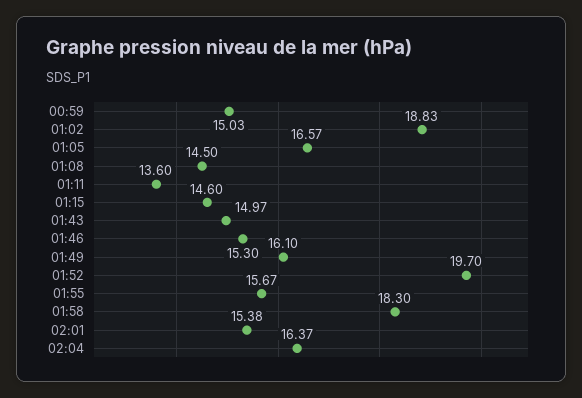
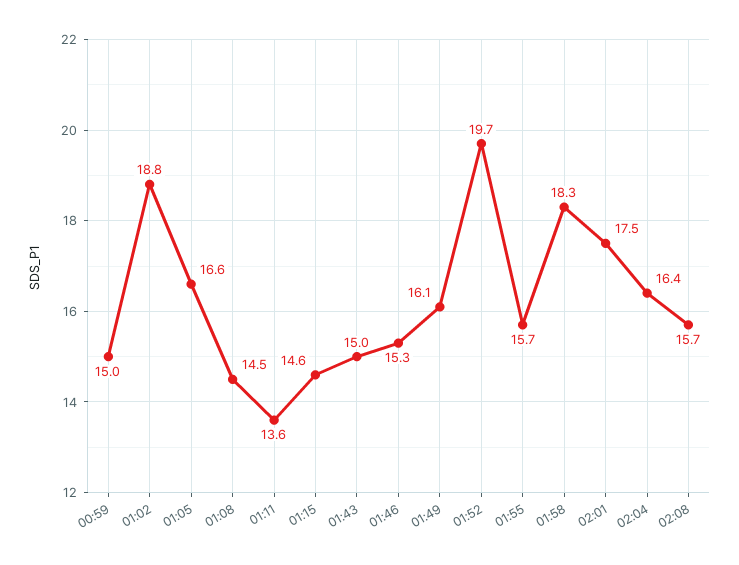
02:01: 15.38 -> 17.5
02:08: none -> 15.7

